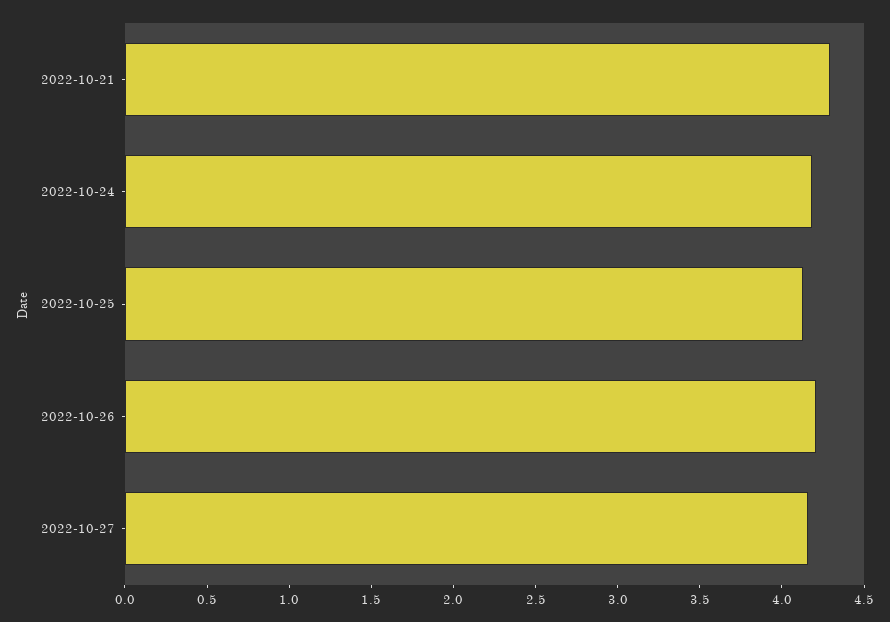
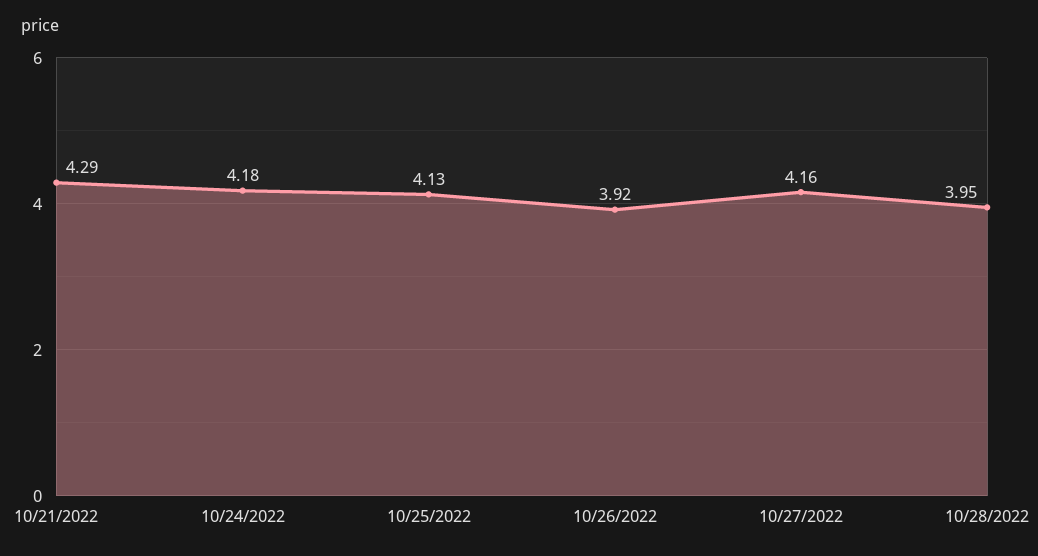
2022-10-26: 4.2 -> 3.92
10/28/2022: none -> 3.95

